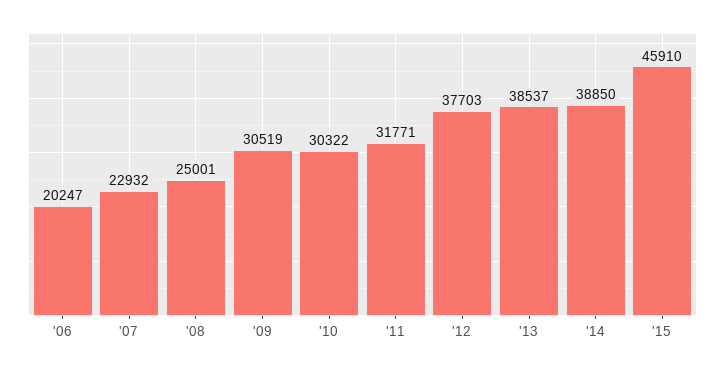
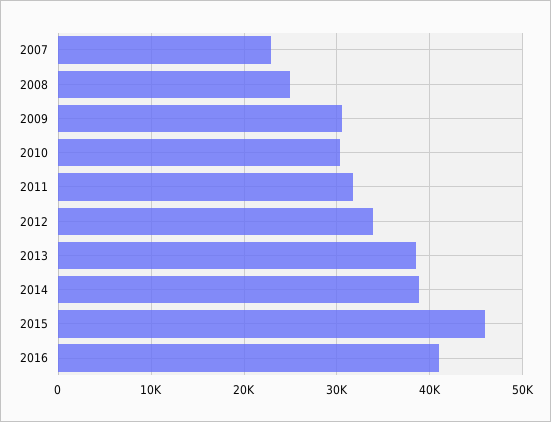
'06: 20247 -> none
'12: 37703 -> 34000
2016: none -> 41000

